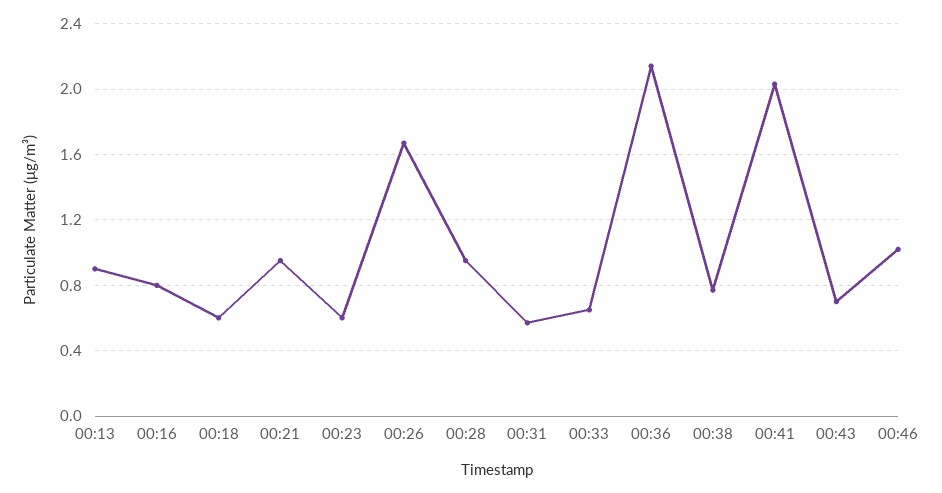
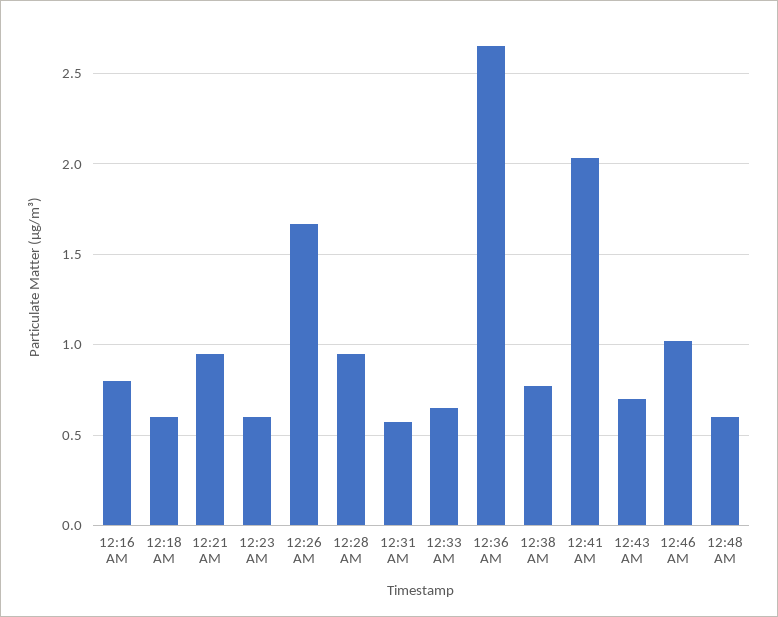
00:13: 0.9 -> none
00:36: 2.15 -> 2.65
12:48 AM: none -> 0.6

